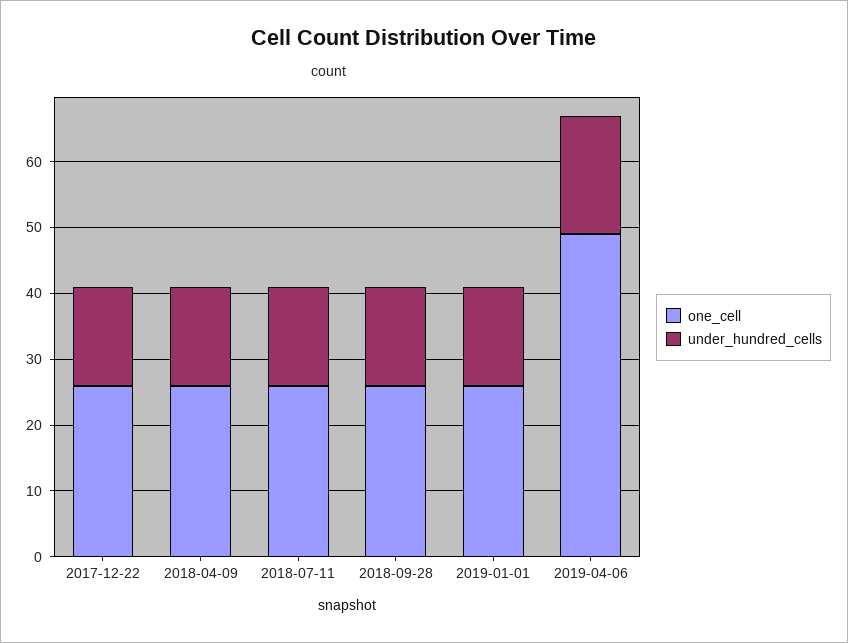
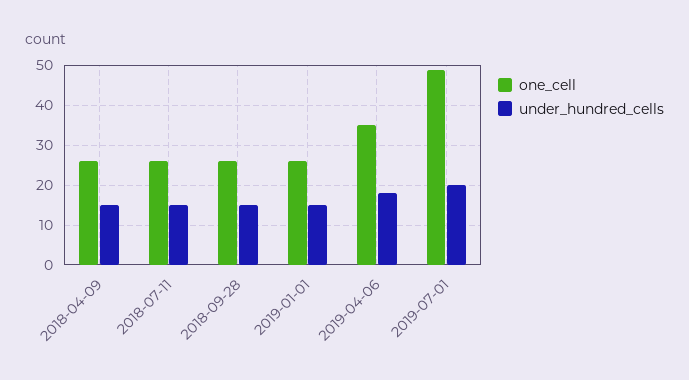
one_cell, 2017-12-22: 25 -> none
under_hundred_cells, 2017-12-22: 15 -> none
one_cell, 2019-04-06: 50 -> 35
one_cell, 2019-07-01: none -> 50
under_hundred_cells, 2019-07-01: none -> 20

